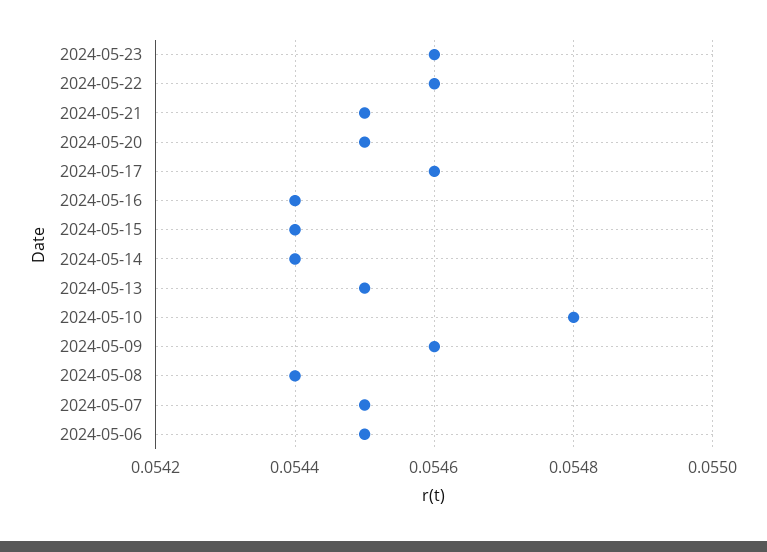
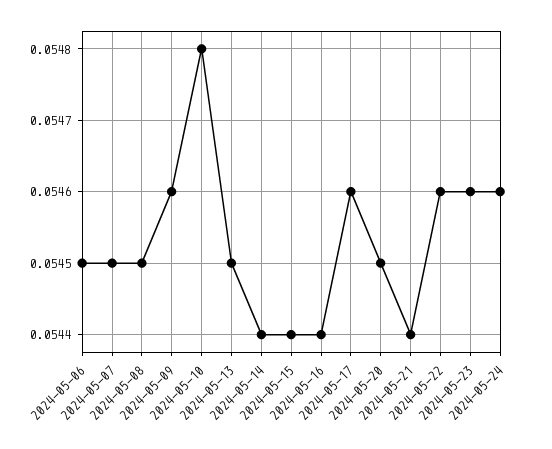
2024-05-21: 0.0545 -> 0.0544
2024-05-08: 0.0544 -> 0.0545
2024-05-24: none -> 0.0546

